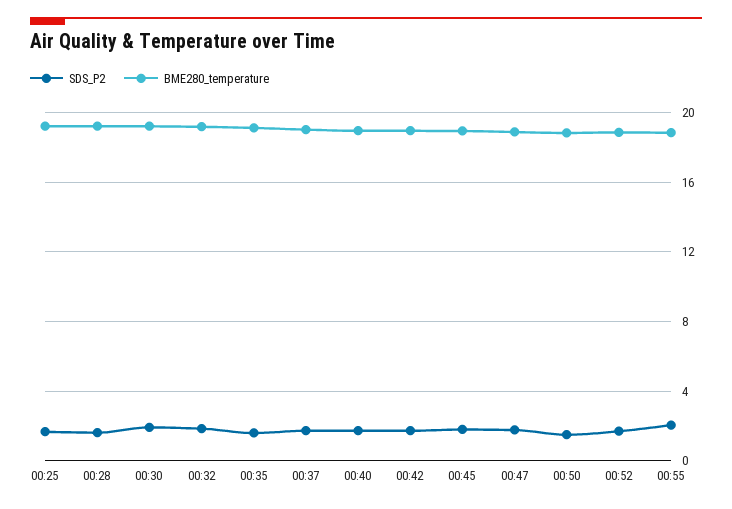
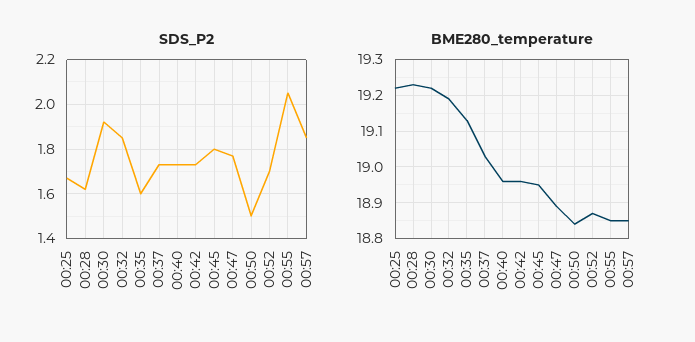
SDS_P2, 00:57: none -> 1.85
BME280_temperature, 00:57: none -> 18.85

